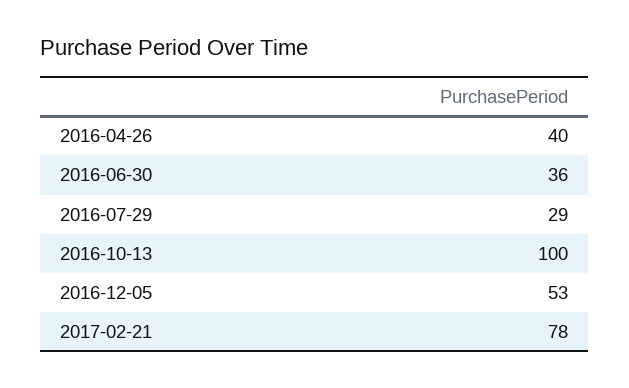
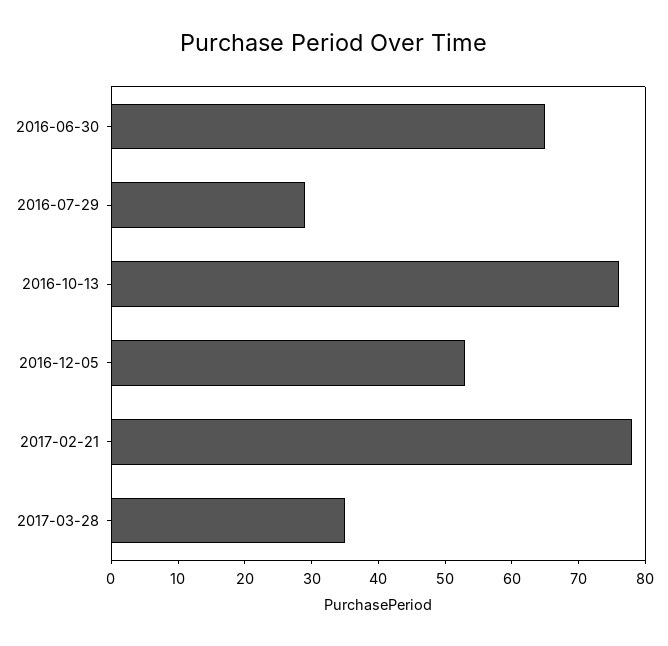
2016-04-26: 40 -> none
2016-06-30: 36 -> 65
2016-10-13: 100 -> 75
2017-03-28: none -> 35

